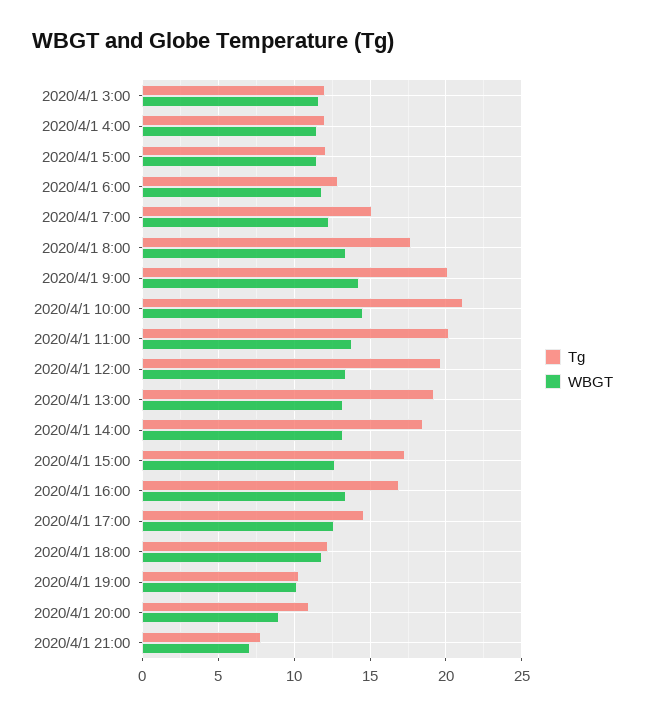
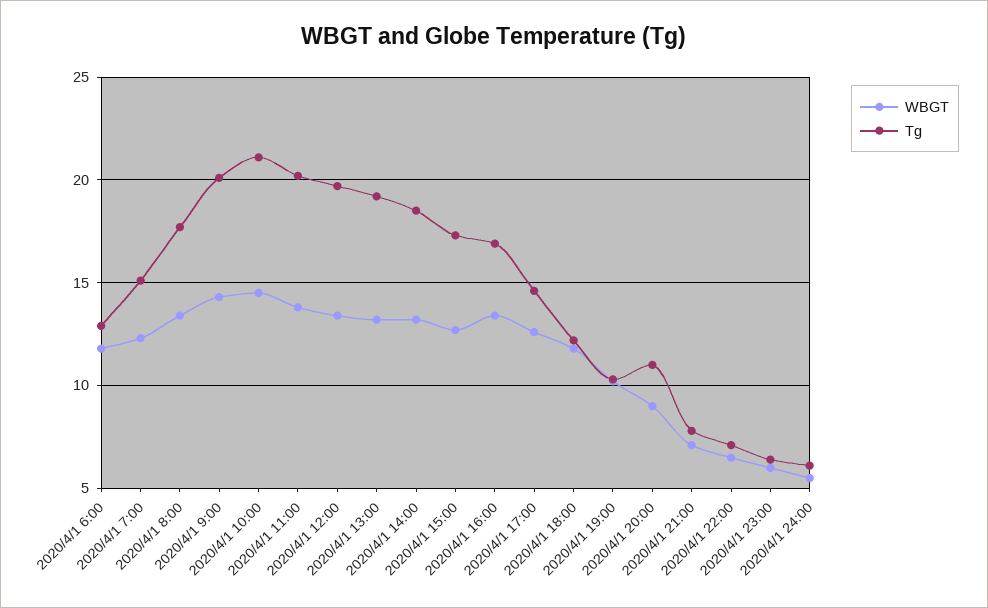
Tg, 2020/4/1 3:00: 12 -> none
WBGT, 2020/4/1 3:00: 11.5 -> none
Tg, 2020/4/1 4:00: 12 -> none
WBGT, 2020/4/1 4:00: 11.5 -> none
Tg, 2020/4/1 5:00: 12 -> none
WBGT, 2020/4/1 5:00: 11.5 -> none
WBGT, 2020/4/1 22:00: none -> 6.5
Tg, 2020/4/1 22:00: none -> 7
WBGT, 2020/4/1 23:00: none -> 6
Tg, 2020/4/1 23:00: none -> 6.5
WBGT, 2020/4/1 24:00: none -> 5.5
Tg, 2020/4/1 24:00: none -> 6

